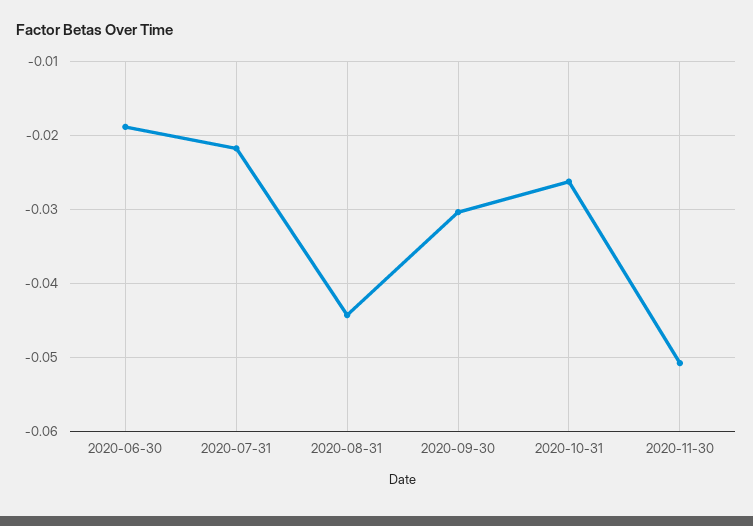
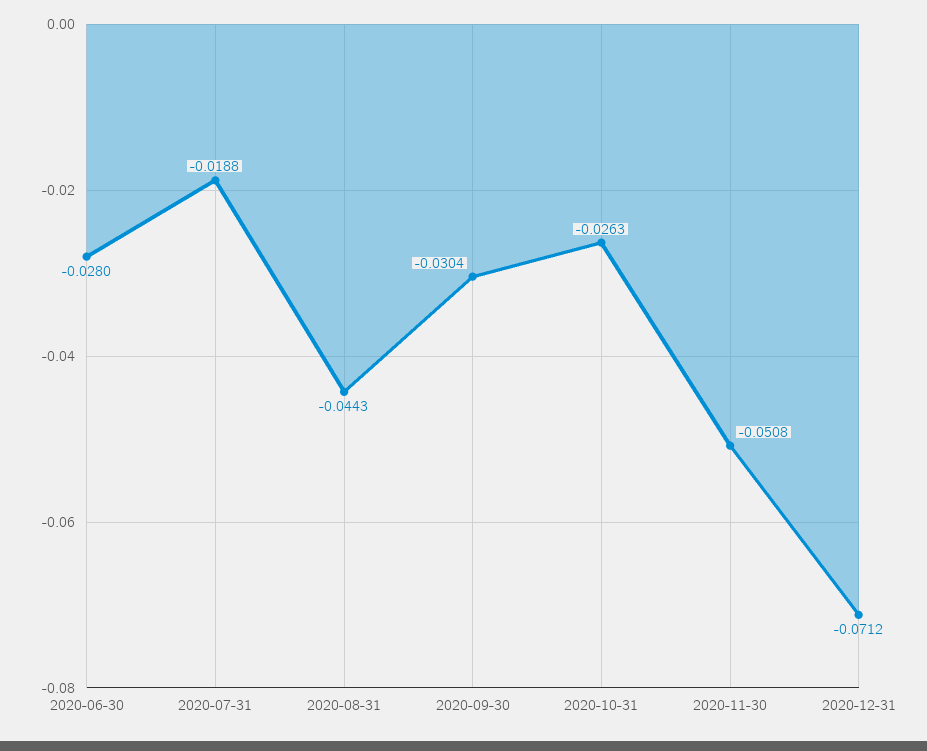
2020-06-30: -0.019 -> -0.028
2020-07-31: -0.022 -> -0.0188
2020-12-31: none -> -0.0712

